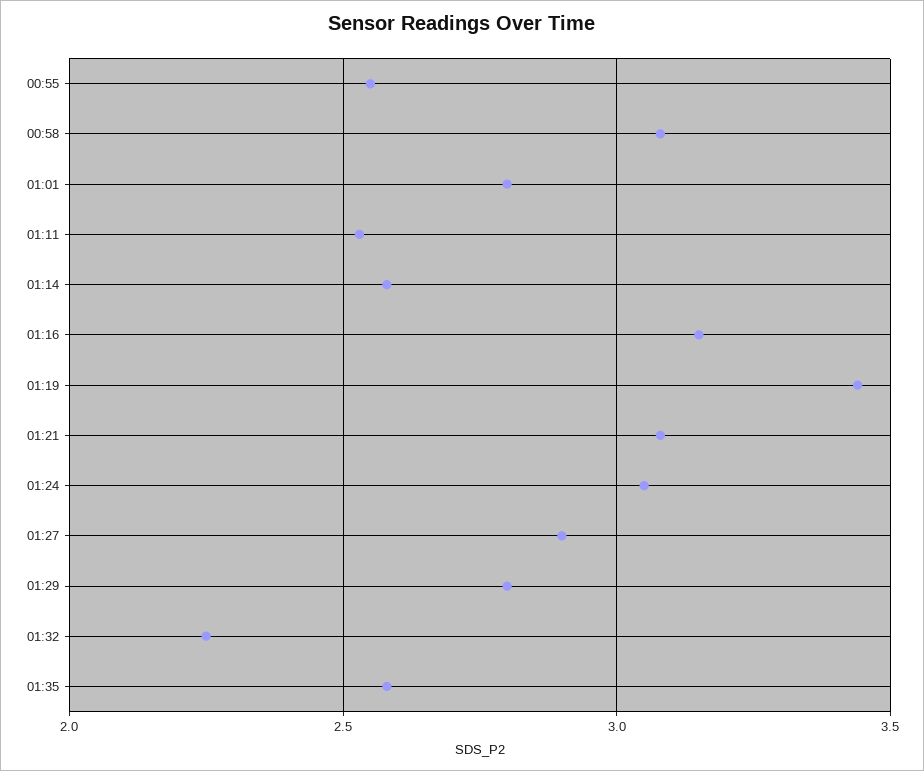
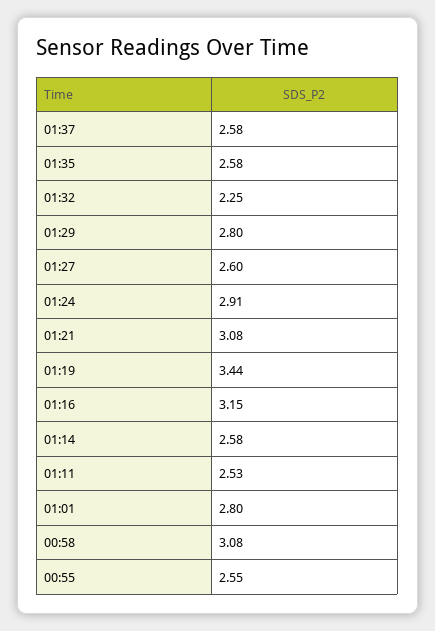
01:24: 3.05 -> 2.91
01:27: 2.9 -> 2.6
01:37: none -> 2.58

